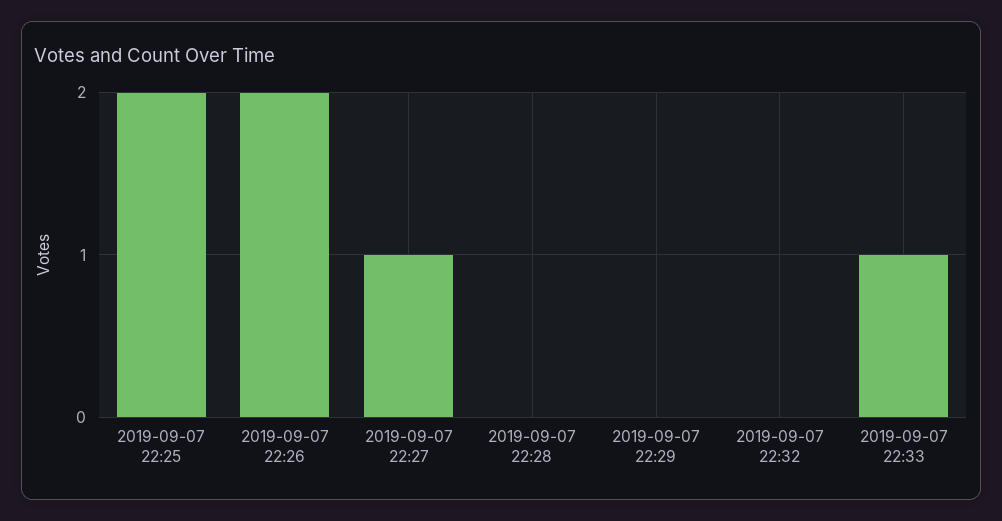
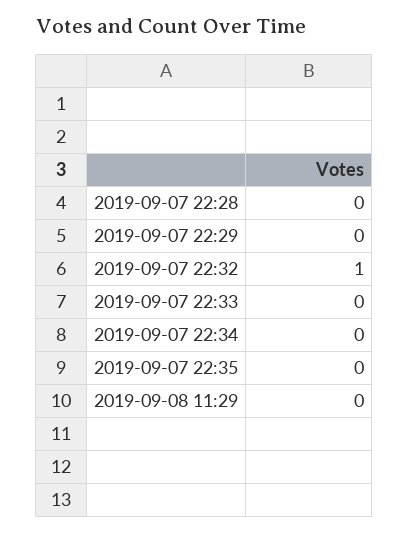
2019-09-07 22:25: 2 -> none
2019-09-07 22:26: 2 -> none
2019-09-07 22:27: 1 -> none
2019-09-07 22:32: 0 -> 1
2019-09-07 22:33: 1 -> 0
2019-09-07 22:34: none -> 0
2019-09-07 22:35: none -> 0
2019-09-08 11:29: none -> 0

